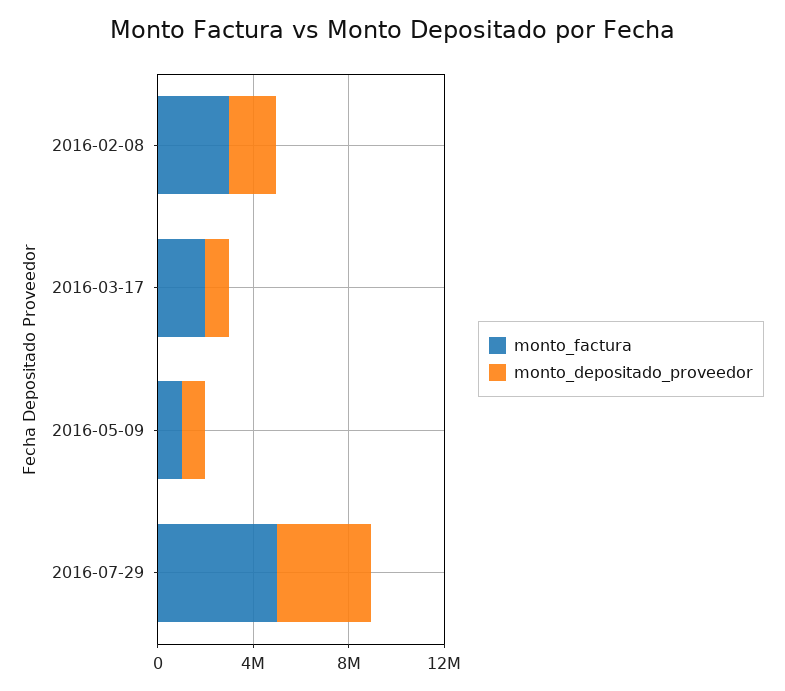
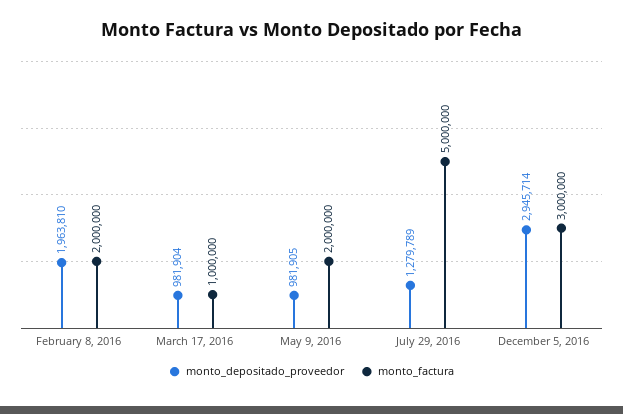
monto_factura, 2016-02-08: 3000000 -> 2000000
monto_factura, 2016-03-17: 2000000 -> 1000000
monto_factura, 2016-05-09: 1000000 -> 2000000
monto_depositado_proveedor, 2016-07-29: 4000000 -> 1279789
monto_depositado_proveedor, December 5, 2016: none -> 2945714
monto_factura, December 5, 2016: none -> 3000000

